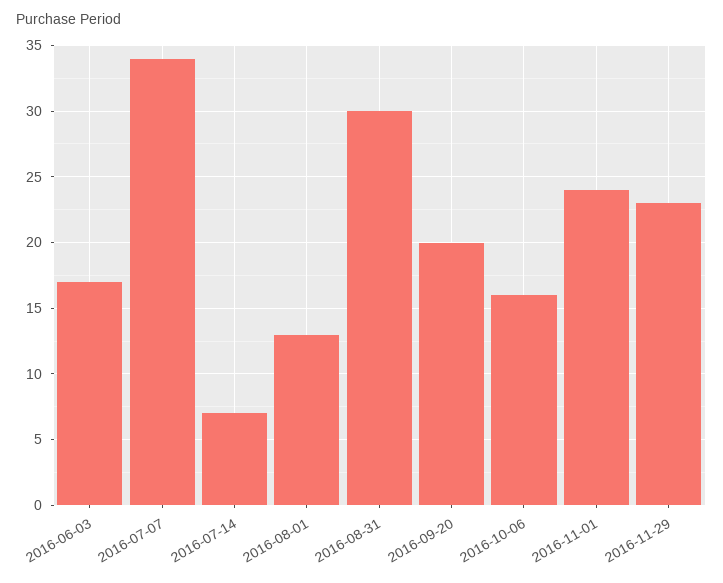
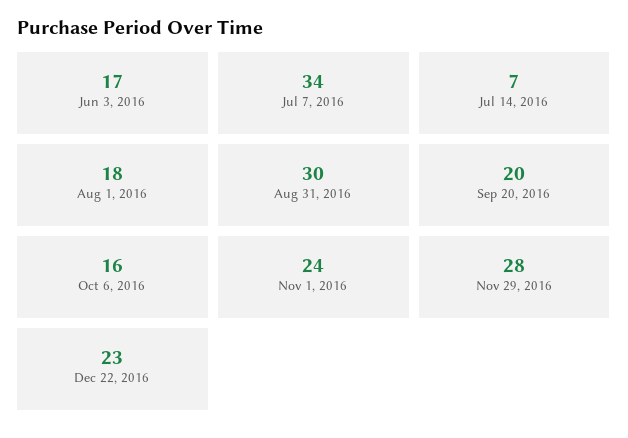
2016-08-01: 13 -> 18
2016-11-29: 23 -> 28
Dec 22, 2016: none -> 23

